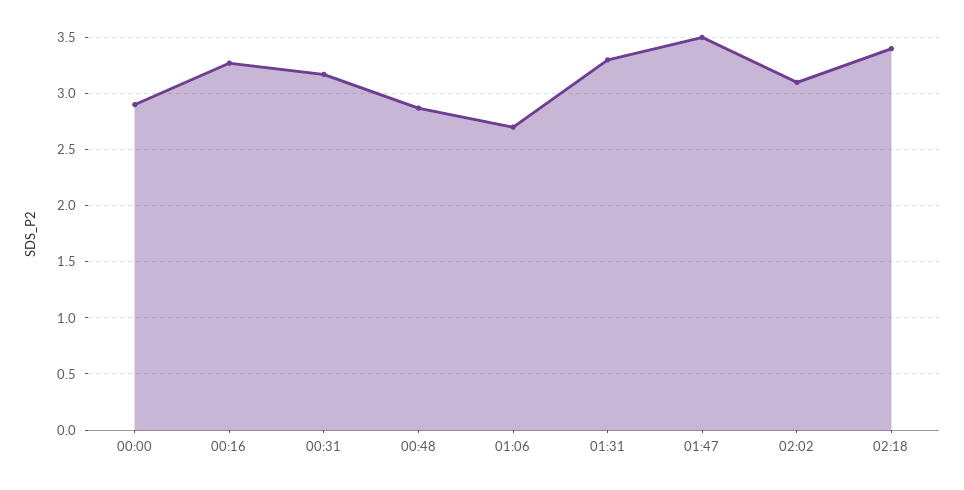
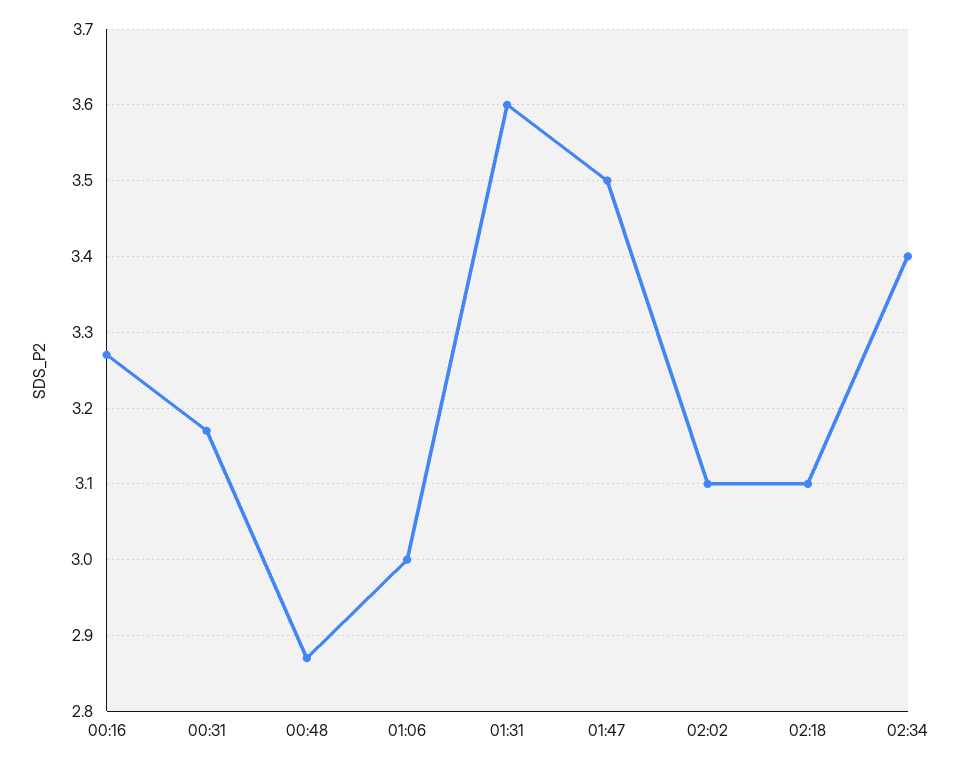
00:00: 2.9 -> none
01:06: 2.7 -> 3
01:31: 3.3 -> 3.6
02:18: 3.4 -> 3.1
02:34: none -> 3.4

